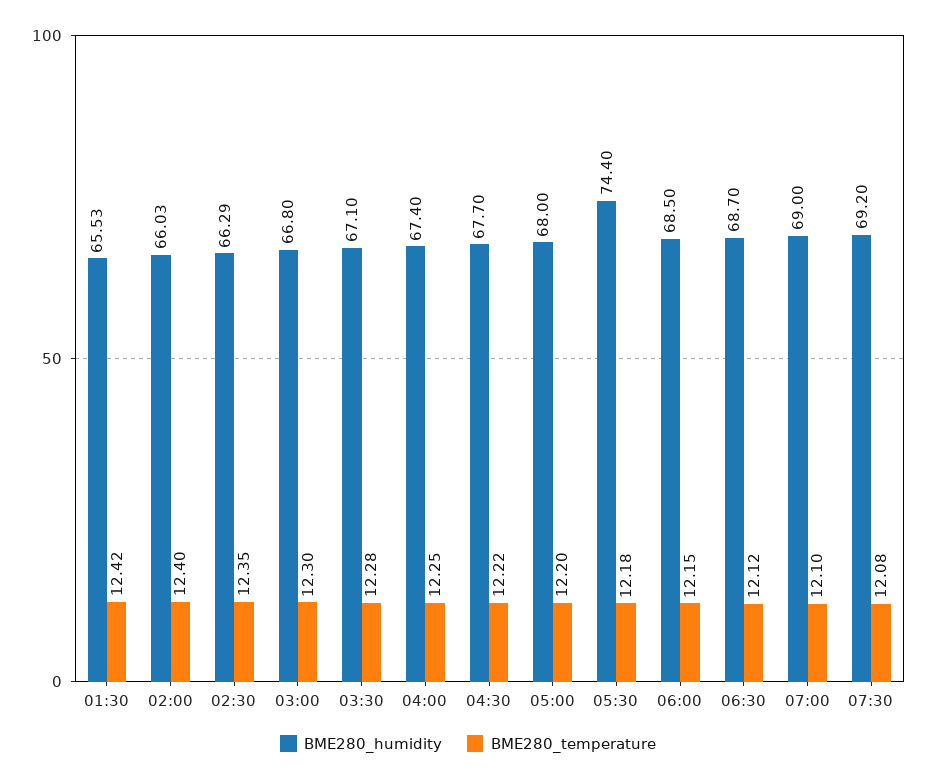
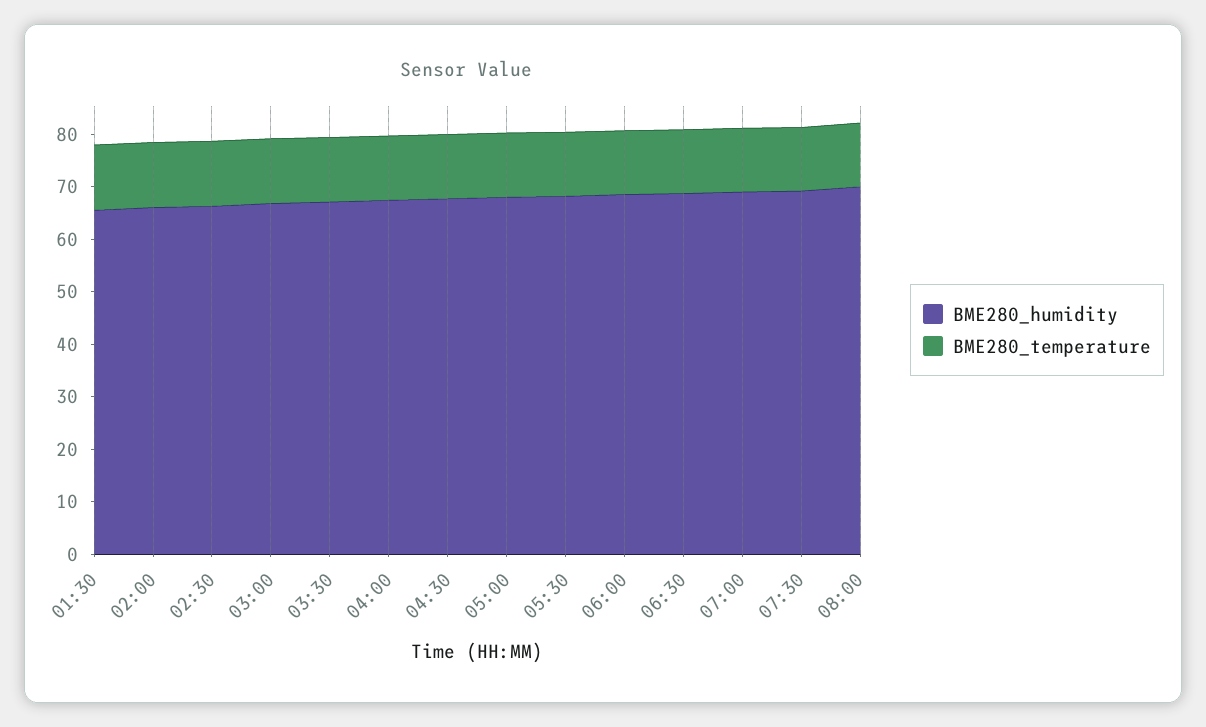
BME280_humidity, 05:30: 74.4 -> 68
BME280_humidity, 08:00: none -> 70
BME280_temperature, 08:00: none -> 12

